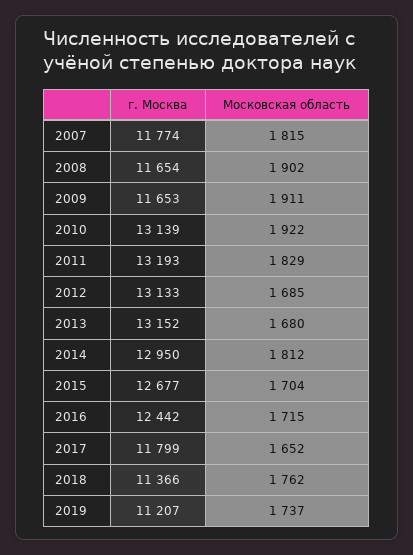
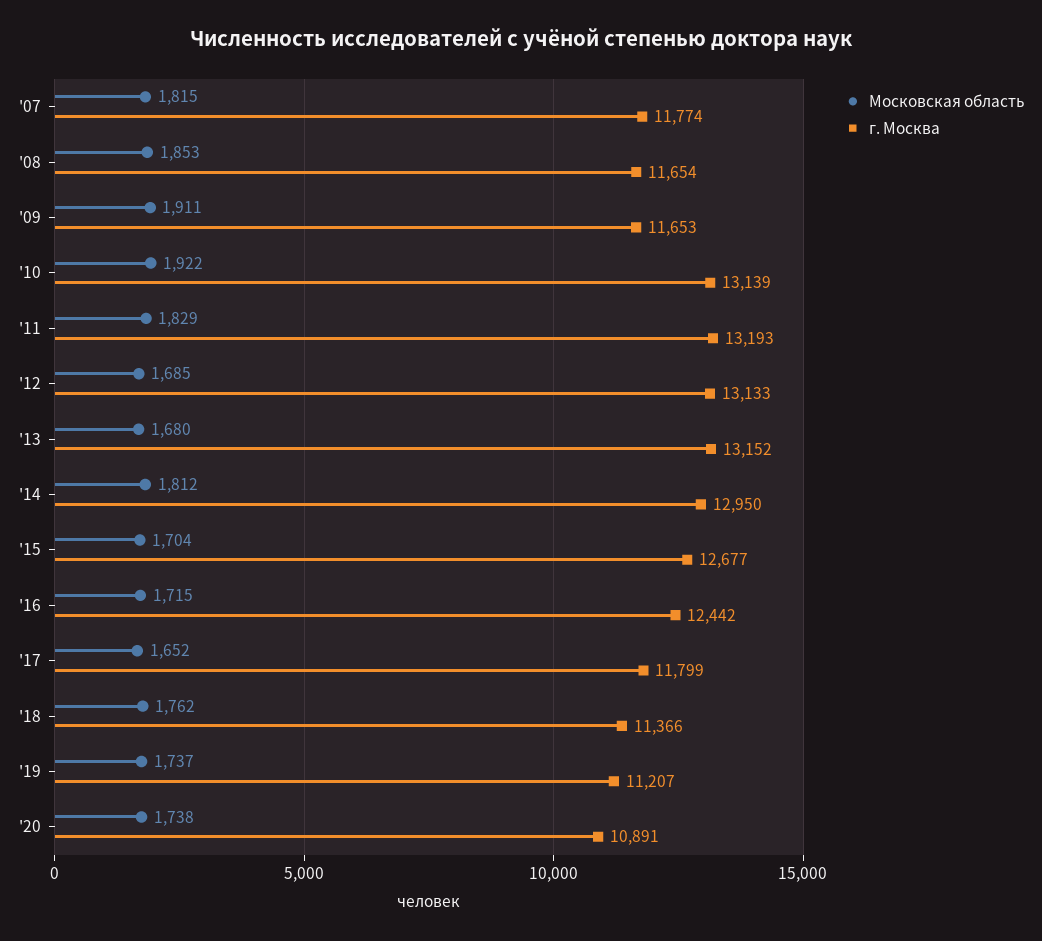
Московская область, 2008: 1902 -> 1853
Московская область, '20: none -> 1738
г. Москва, '20: none -> 10891

